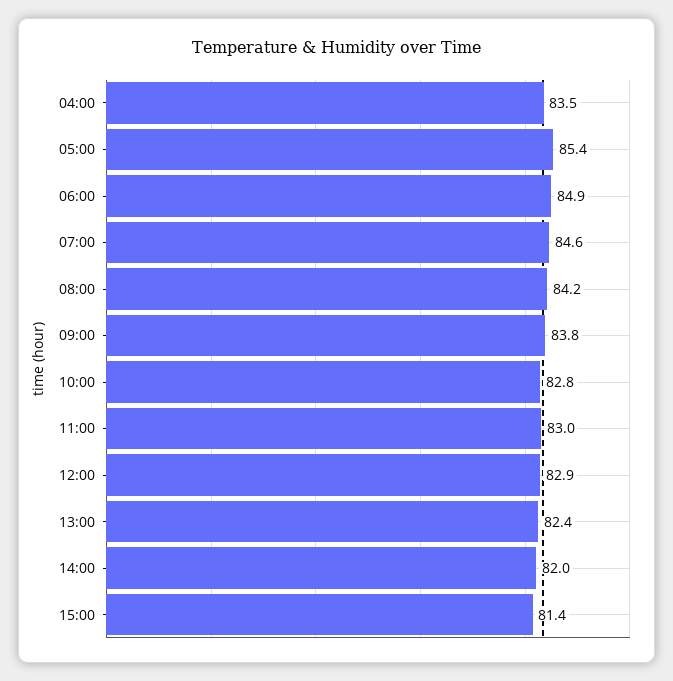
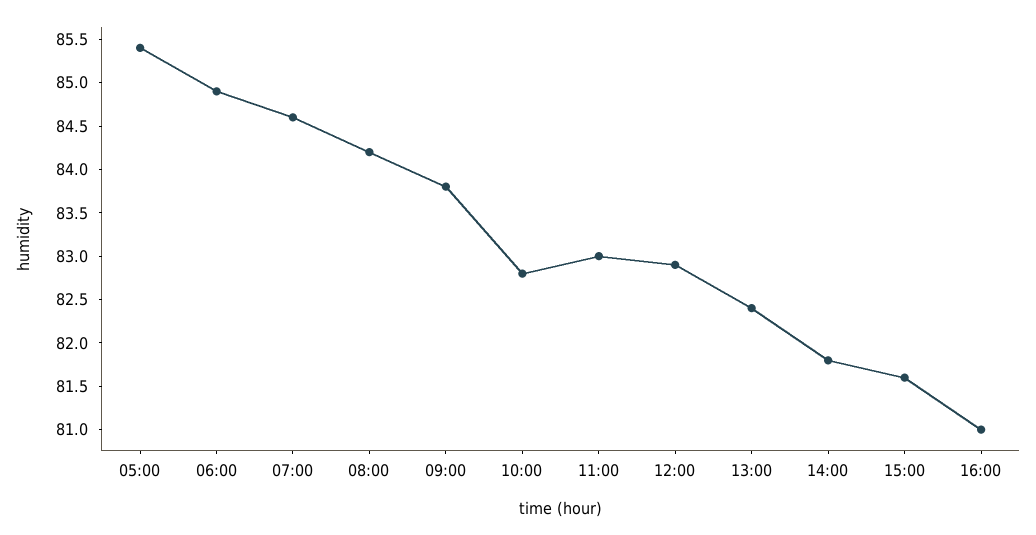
04:00: 83.5 -> none
14:00: 82 -> 81.8
15:00: 81.4 -> 81.6
16:00: none -> 81

